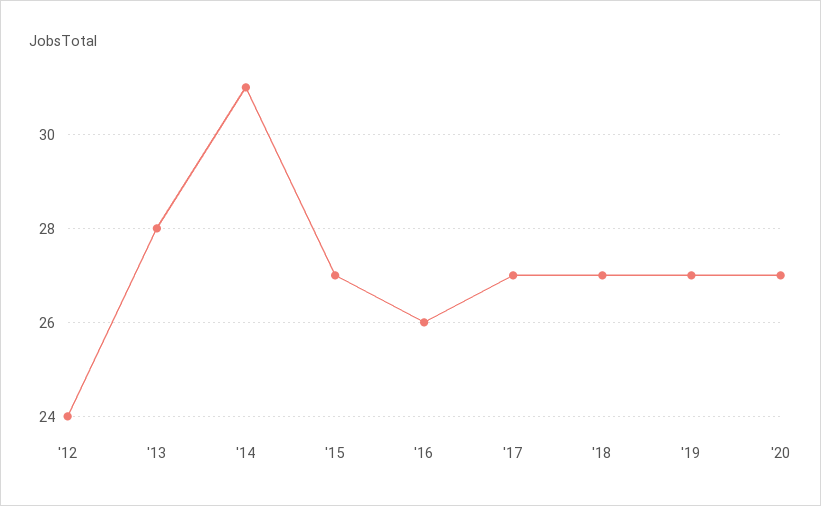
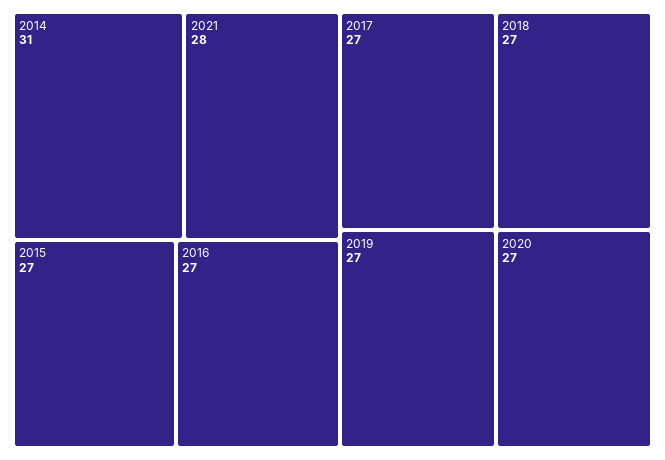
'12: 24 -> none
'13: 28 -> none
'16: 26 -> 27
2021: none -> 28

